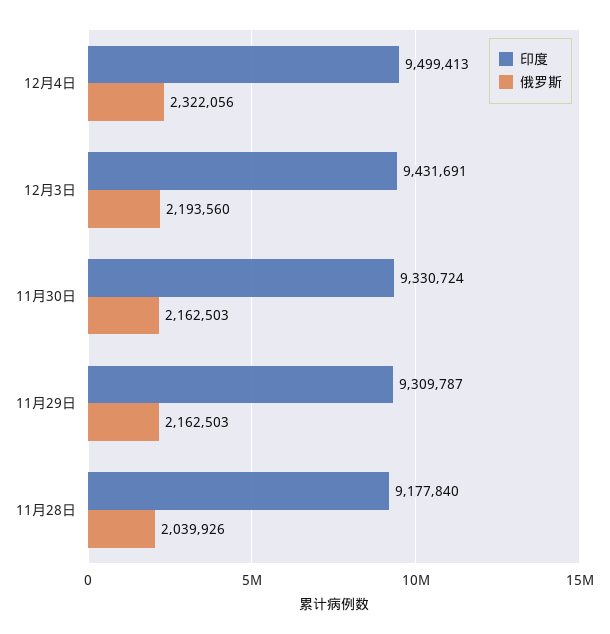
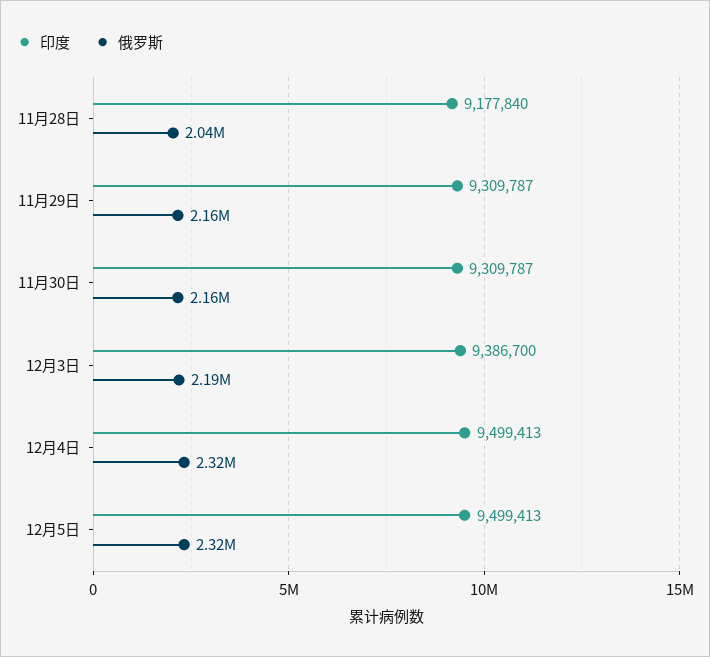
印度, 12月3日: 9431691 -> 9386700
印度, 11月30日: 9330724 -> 9309787
印度, 12月5日: none -> 9499413
俄罗斯, 12月5日: none -> 2320000

